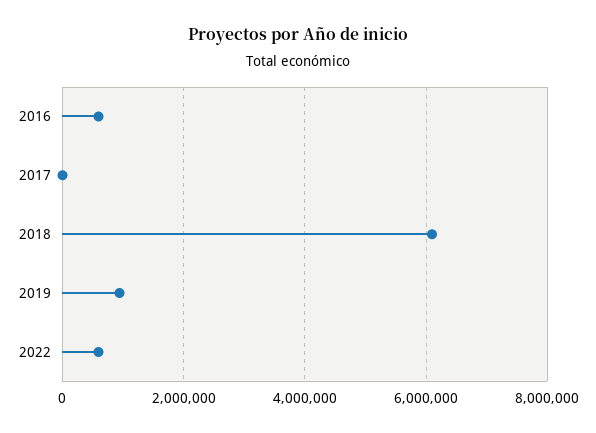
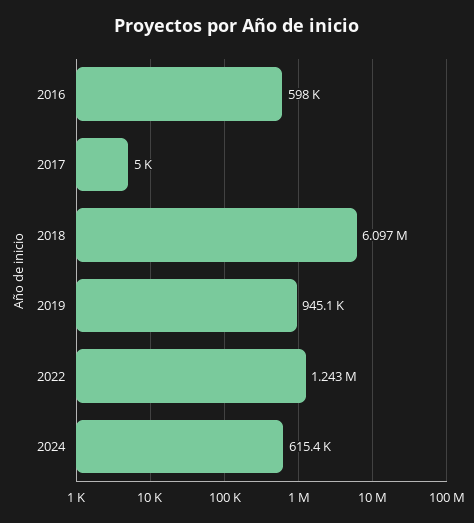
2022: 600000 -> 1243000
2024: none -> 615400

